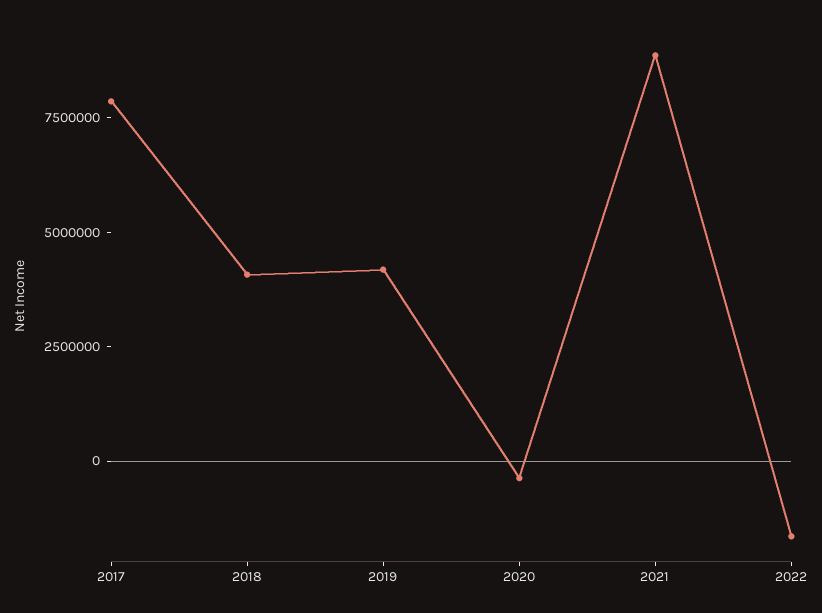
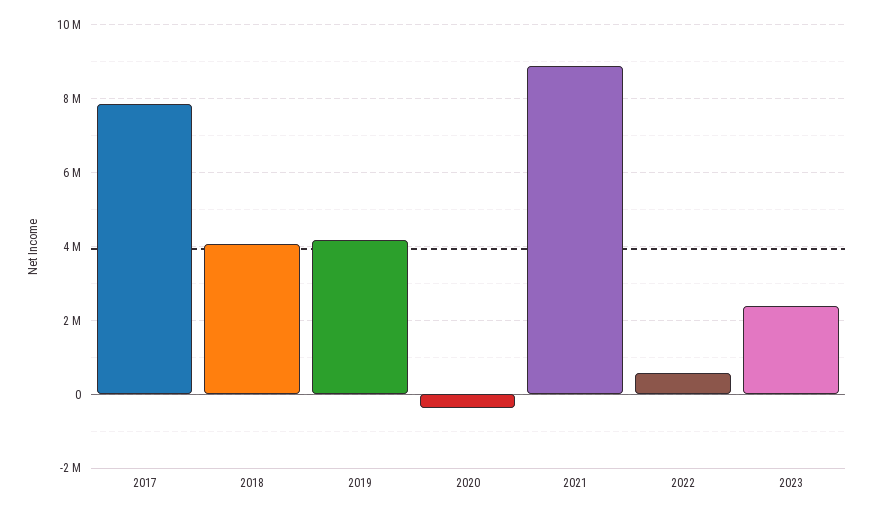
2022: -1500000 -> 600000
2023: none -> 2400000

